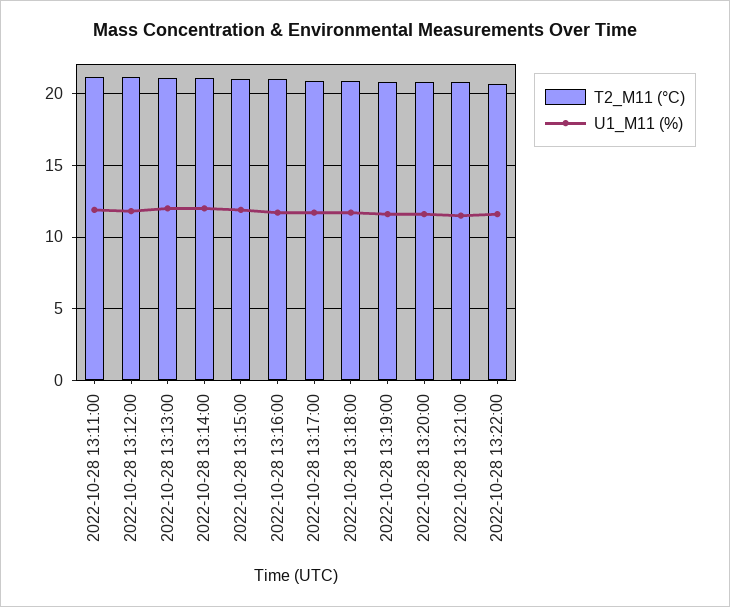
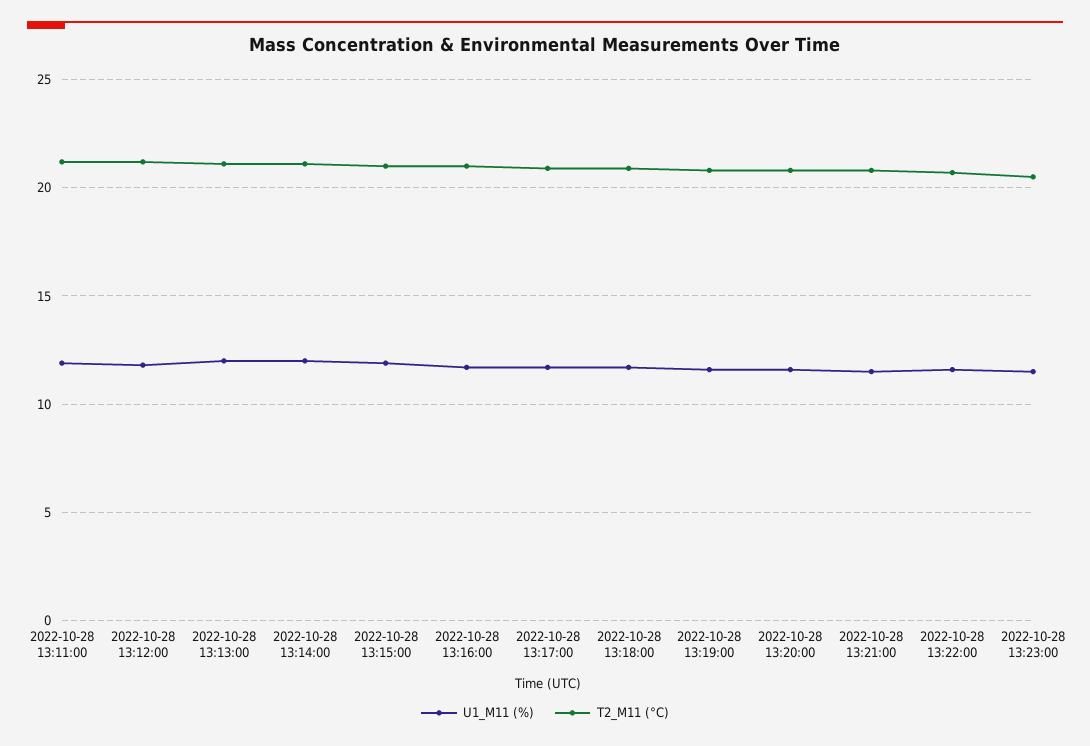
U1_M11 (%), 2022-10-28 13:23:00: none -> 11.5
T2_M11 (°C), 2022-10-28 13:23:00: none -> 20.5

